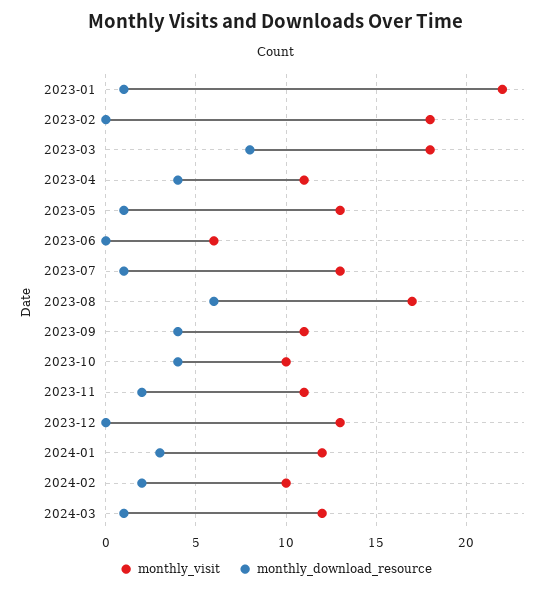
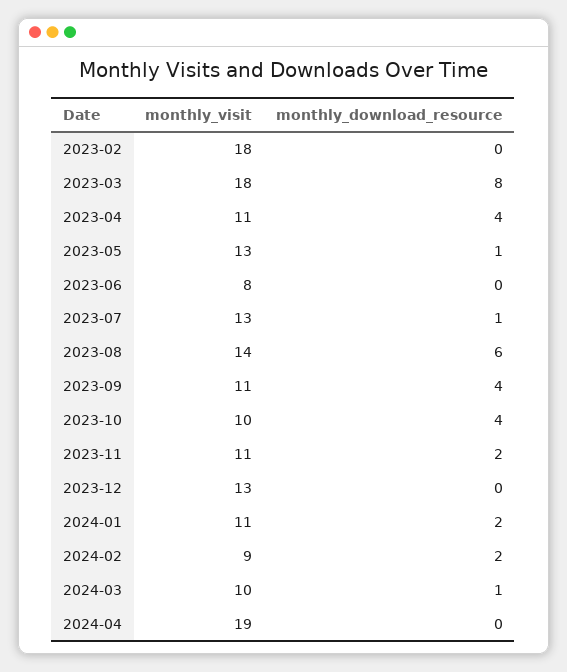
monthly_visit, 2023-01: 22 -> none
monthly_download_resource, 2023-01: 1 -> none
monthly_visit, 2023-06: 6 -> 8
monthly_visit, 2023-08: 17 -> 14
monthly_visit, 2024-01: 12 -> 11
monthly_download_resource, 2024-01: 3 -> 2
monthly_visit, 2024-02: 10 -> 9
monthly_visit, 2024-03: 12 -> 10
monthly_visit, 2024-04: none -> 19
monthly_download_resource, 2024-04: none -> 0

